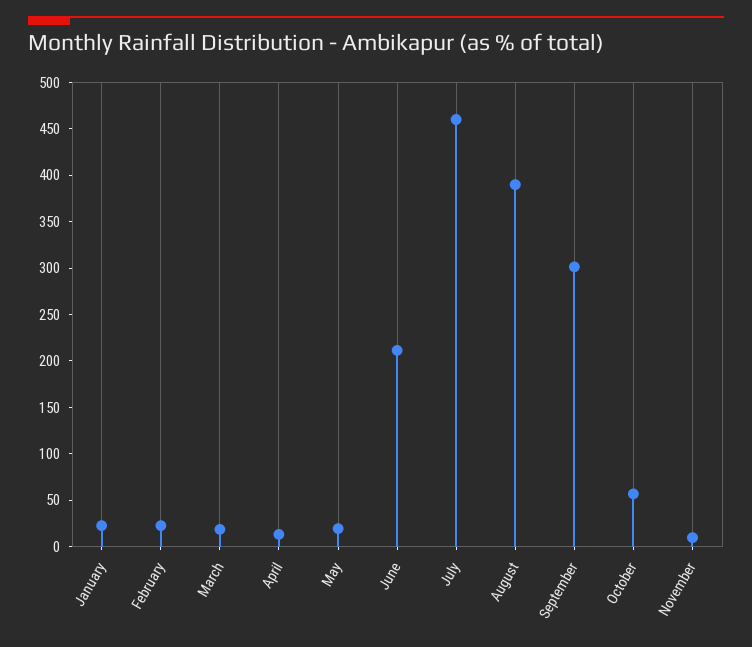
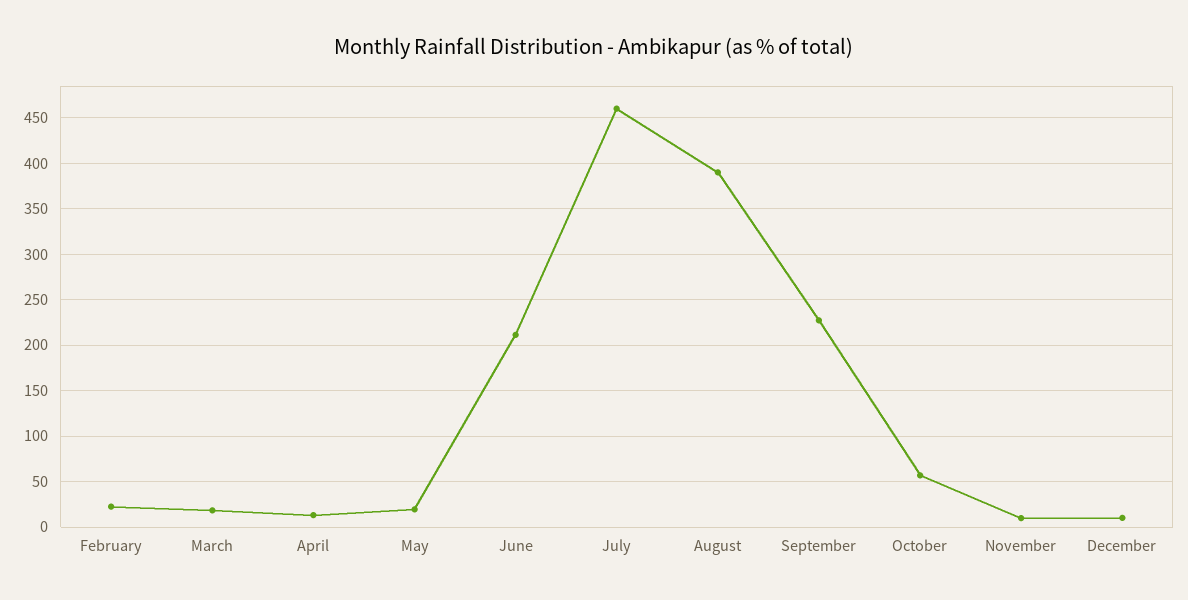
January: 20 -> none
September: 300 -> 230
December: none -> 10

